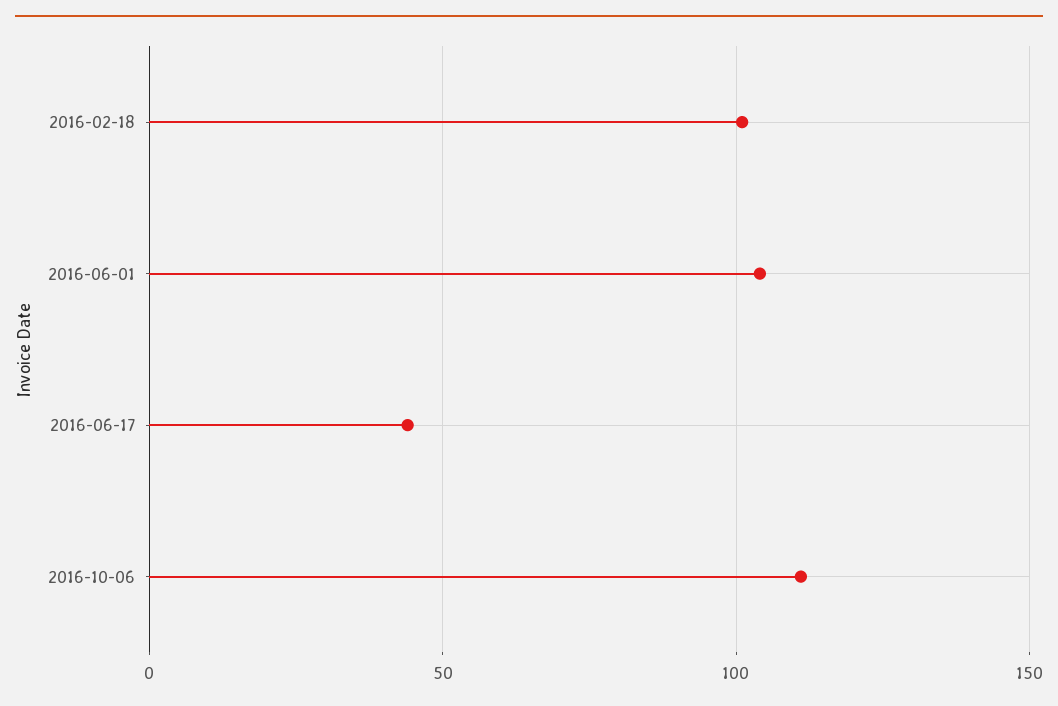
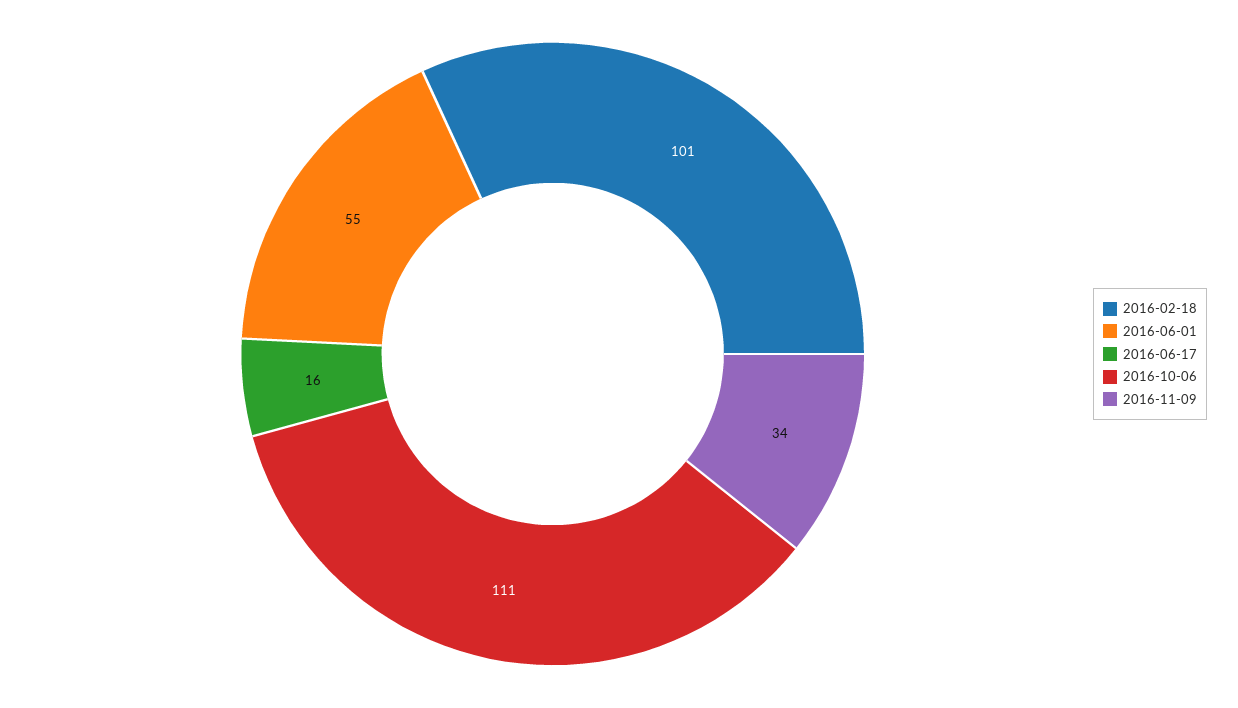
2016-06-01: 105 -> 55
2016-06-17: 45 -> 16
2016-11-09: none -> 34

